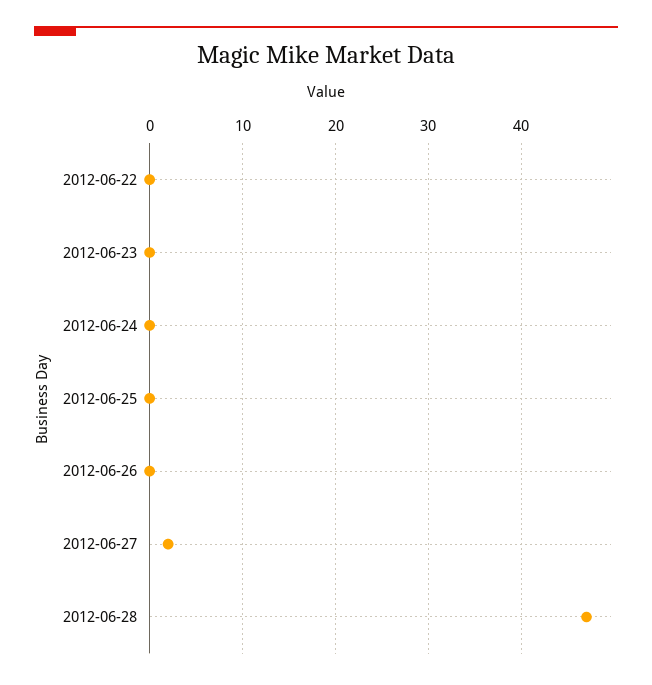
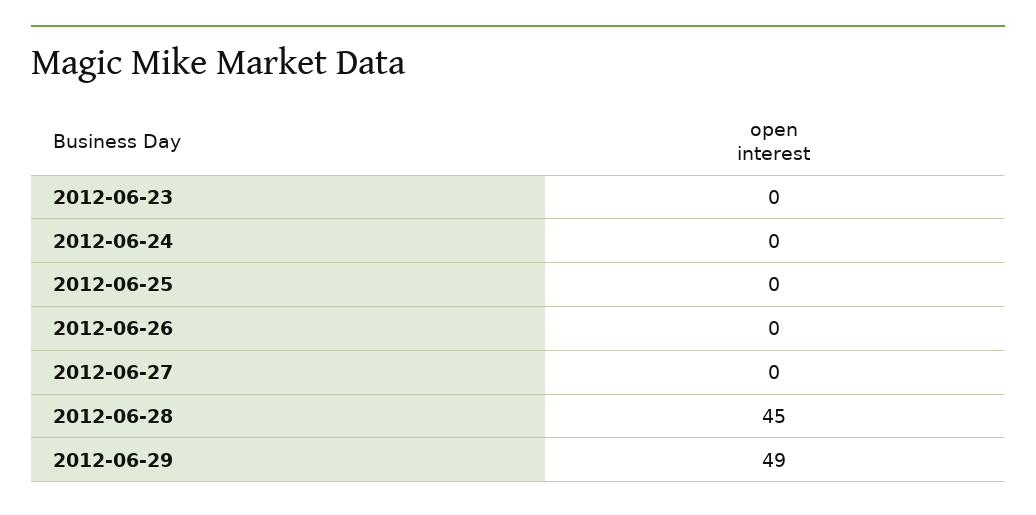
2012-06-22: 0 -> none
2012-06-27: 2 -> 0
2012-06-28: 47 -> 45
2012-06-29: none -> 49

